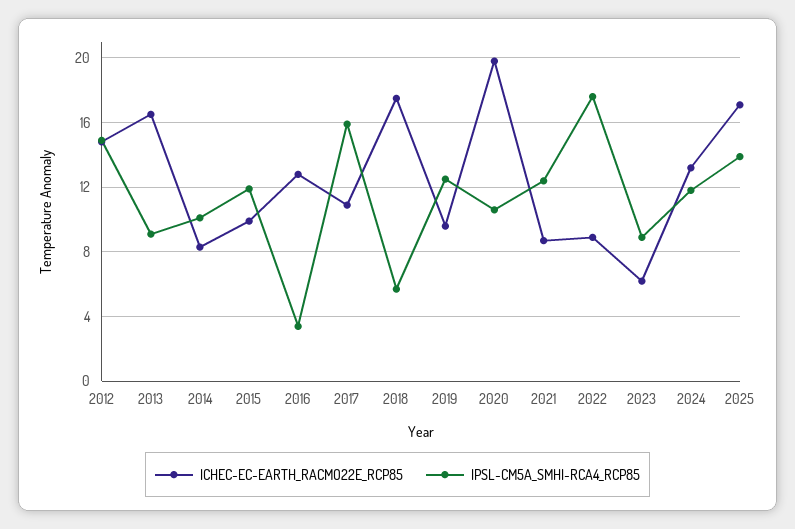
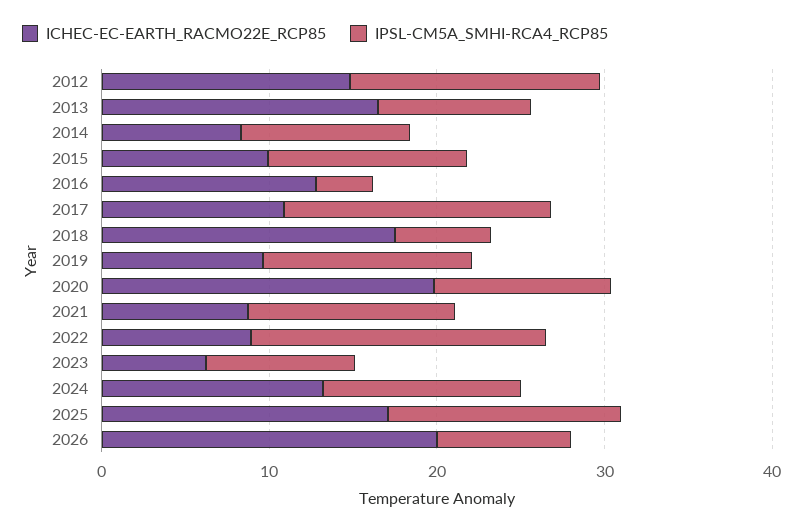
ICHEC-EC-EARTH_RACMO22E_RCP85, 2026: none -> 20
IPSL-CM5A_SMHI-RCA4_RCP85, 2026: none -> 8

